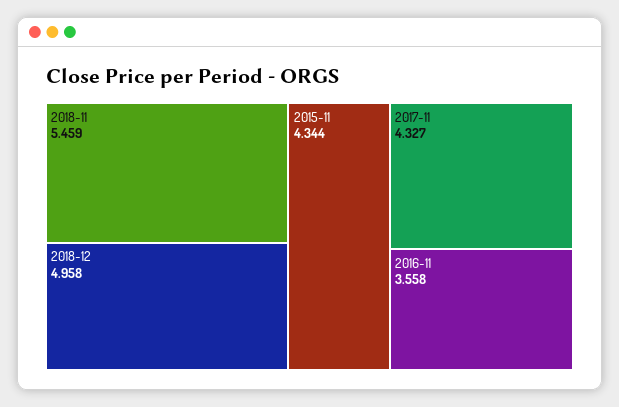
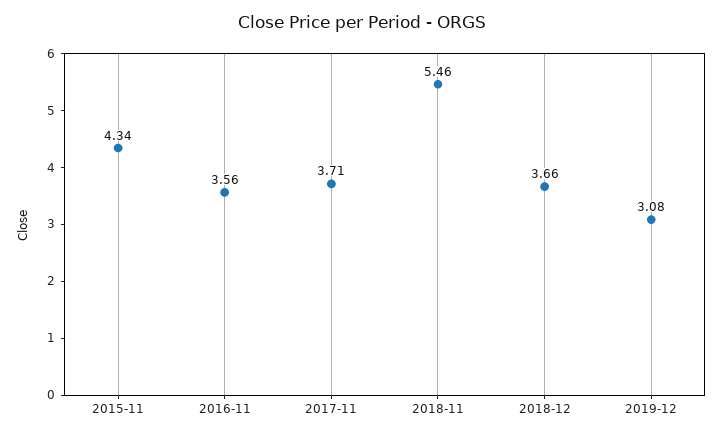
2018-12: 4.958 -> 3.66
2017-11: 4.327 -> 3.71
2019-12: none -> 3.08

